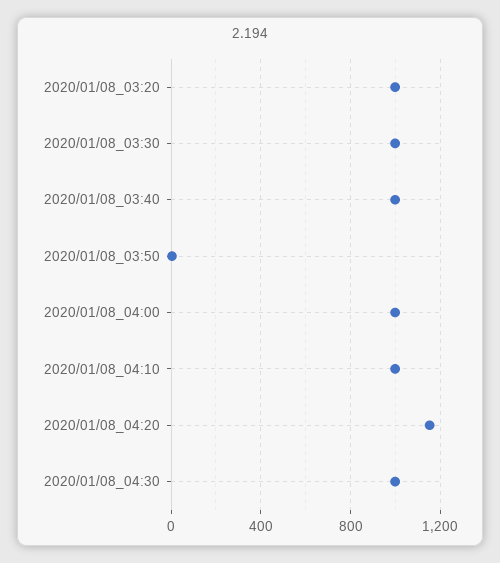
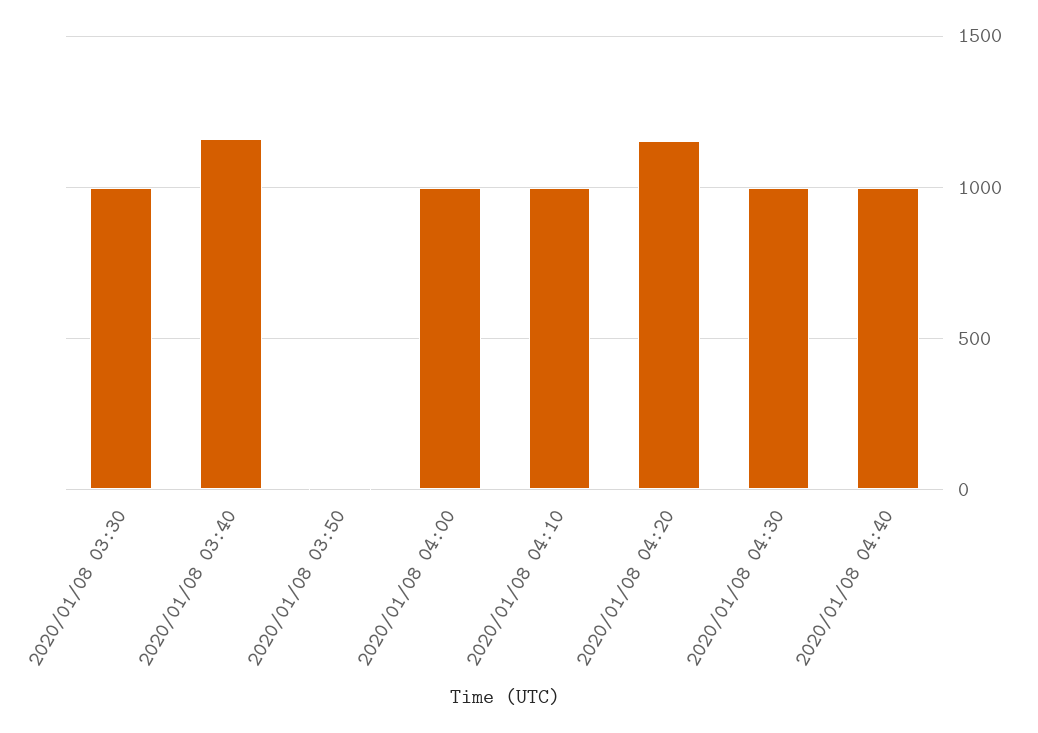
2020/01/08_03:20: 1000 -> none
2020/01/08_03:40: 1000 -> 1150
2020/01/08 04:40: none -> 1000

